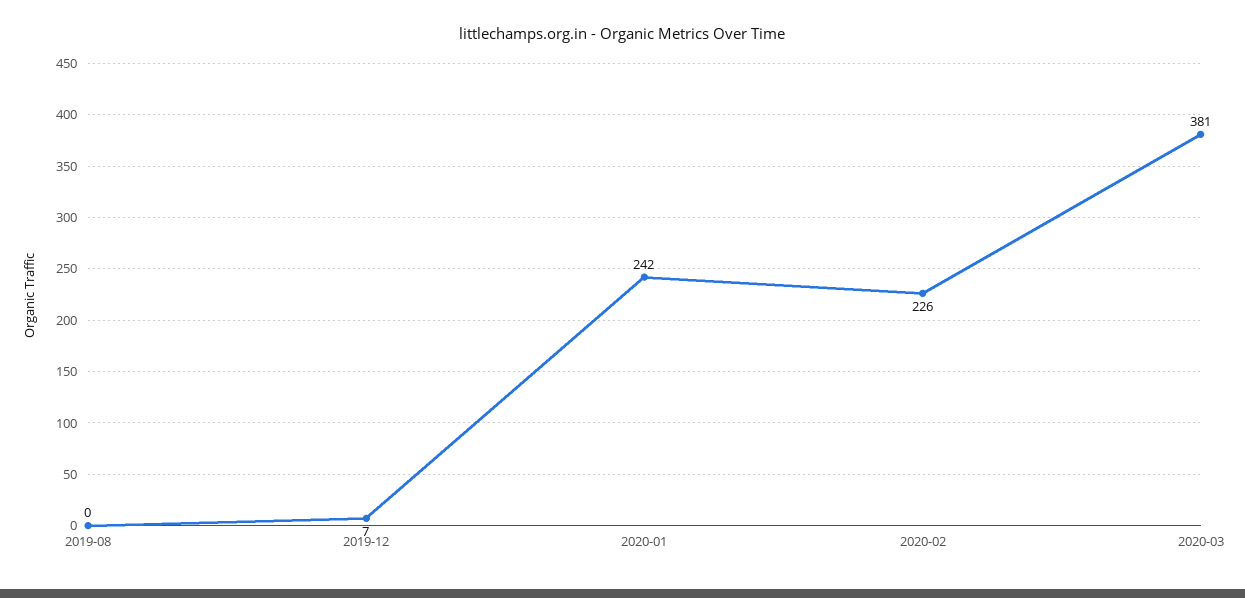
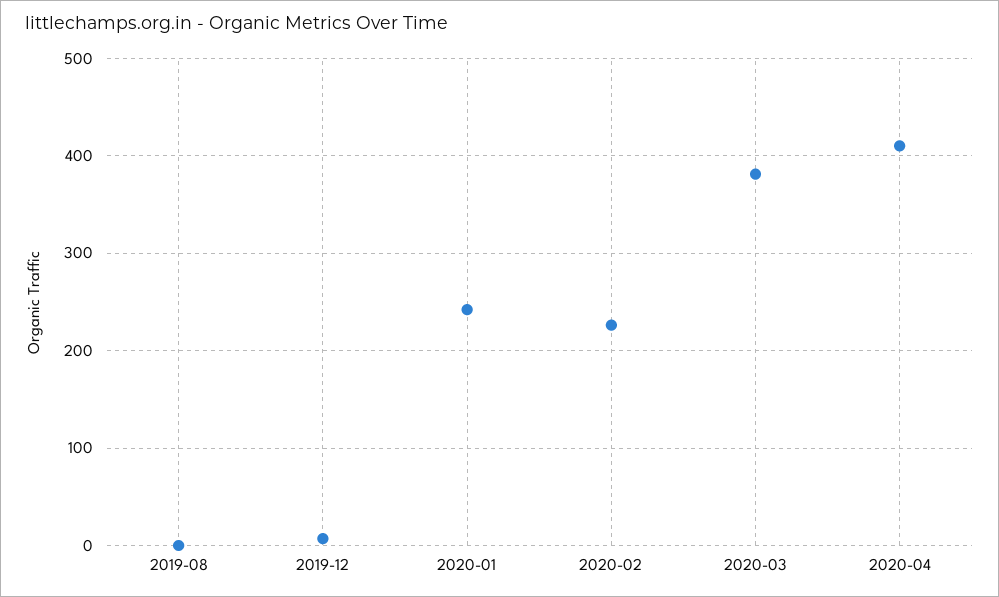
2020-04: none -> 410

